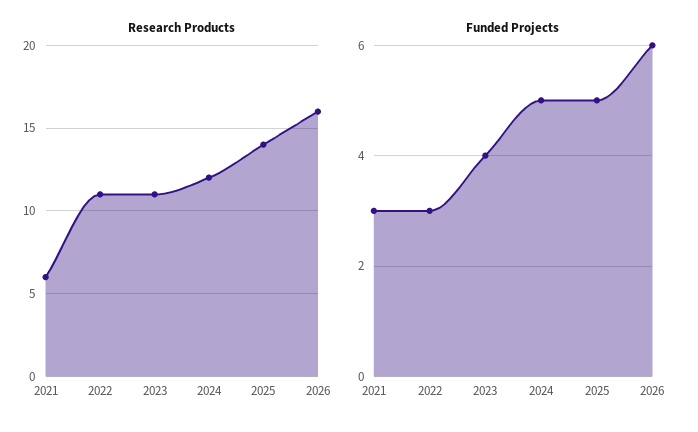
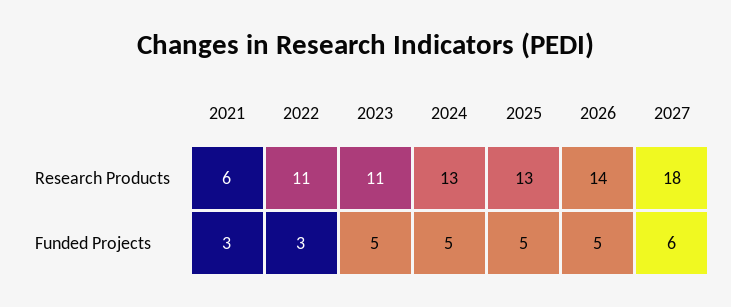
Research Products, 2024: 12 -> 13
Research Products, 2025: 14 -> 13
Research Products, 2026: 16 -> 14
Funded Projects, 2023: 4 -> 5
Funded Projects, 2026: 6 -> 5
Research Products, 2027: none -> 18
Funded Projects, 2027: none -> 6

